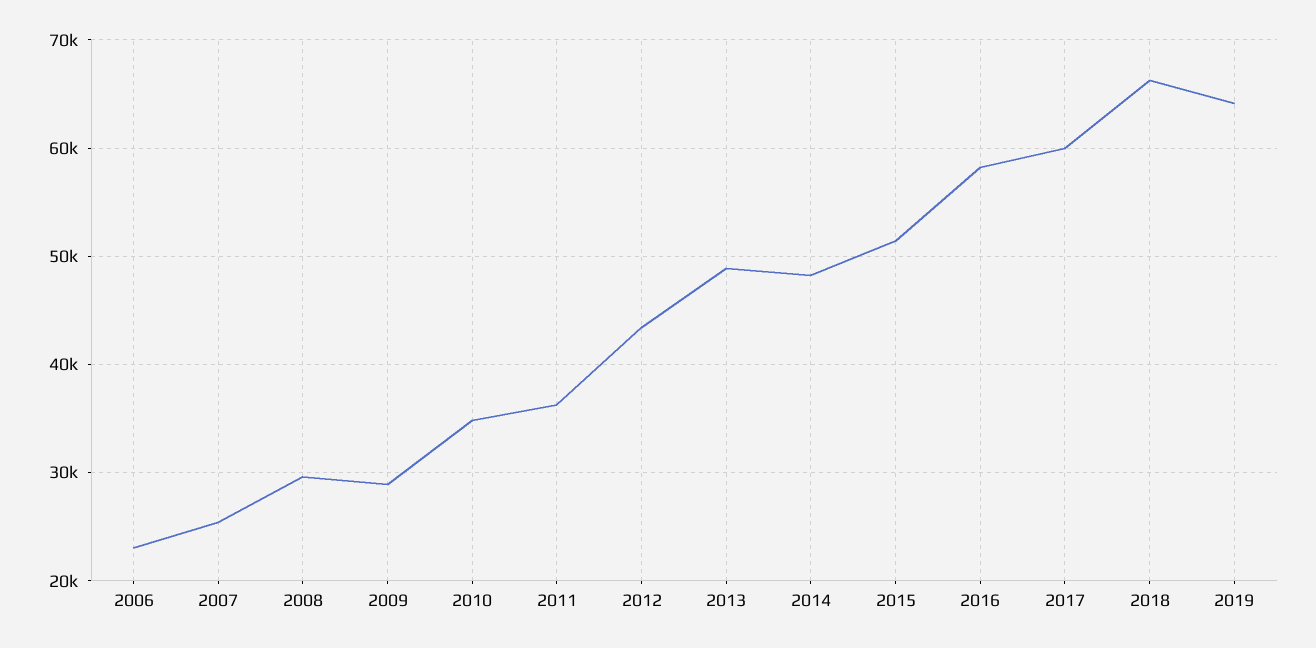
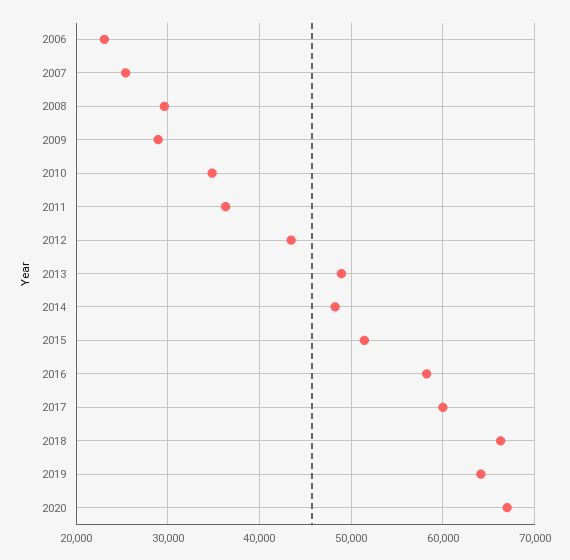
2020: none -> 67000

